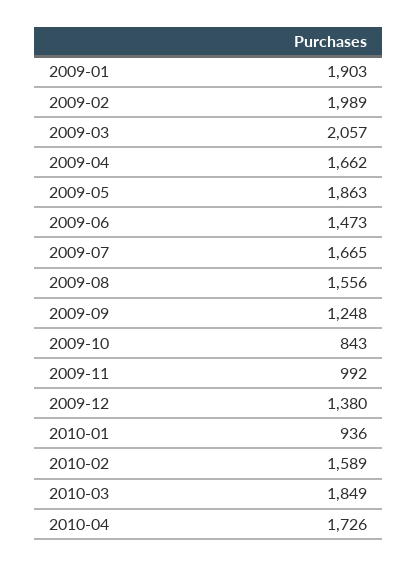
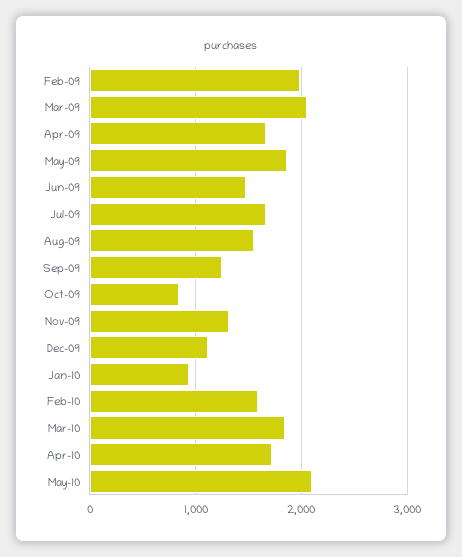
2009-01: 1903 -> none
2009-11: 992 -> 1300
2009-12: 1380 -> 1100
May-10: none -> 2100

